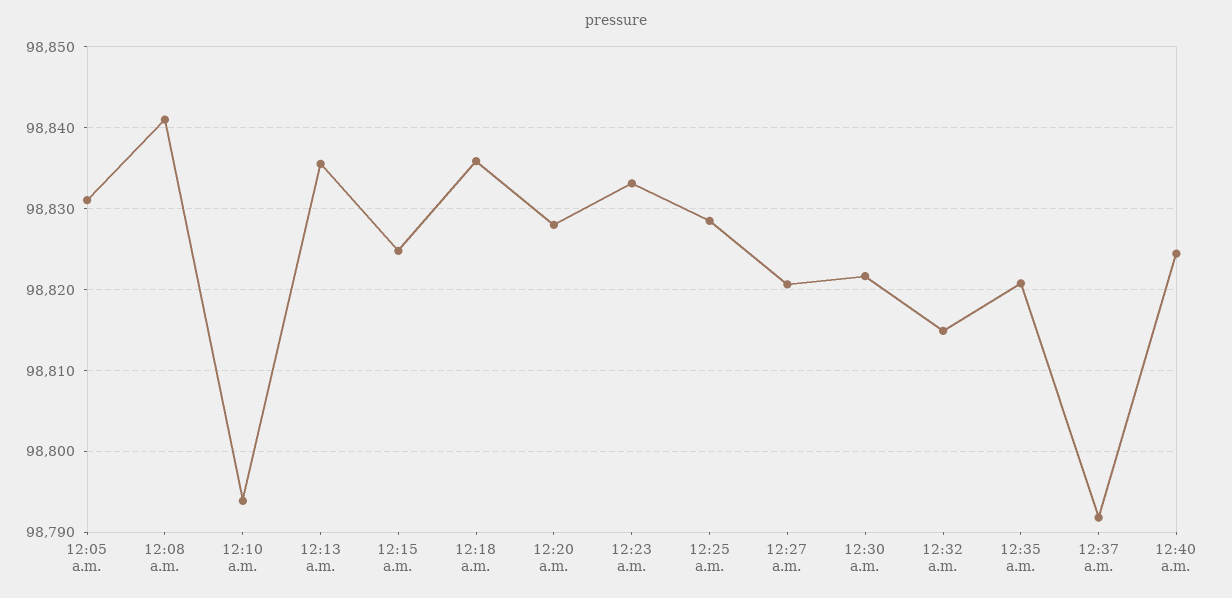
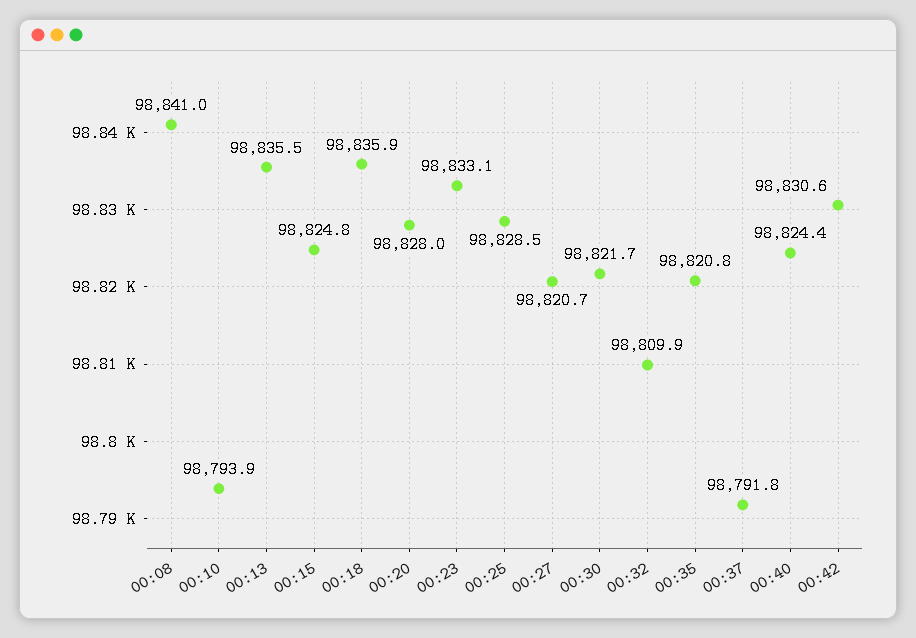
12:05 a.m.: 98831 -> none
12:32 a.m.: 98815 -> 98809.9
00:42: none -> 98830.6

